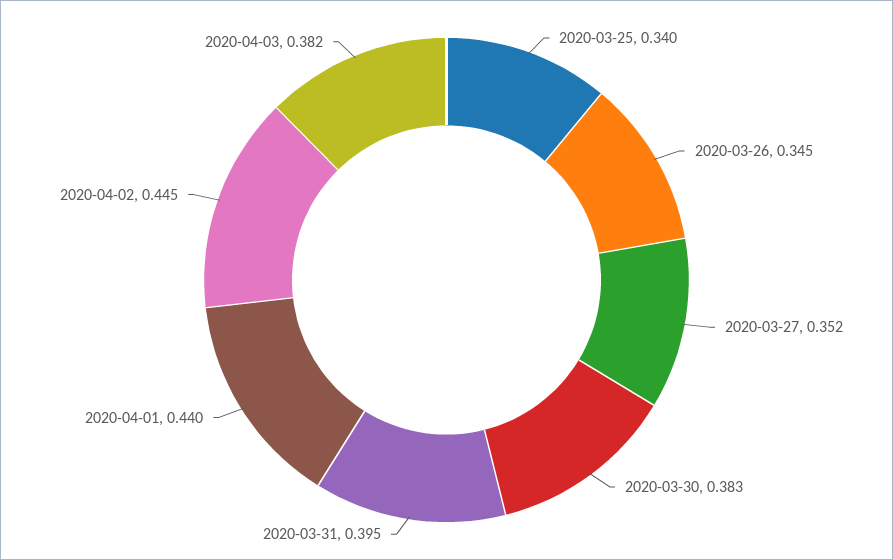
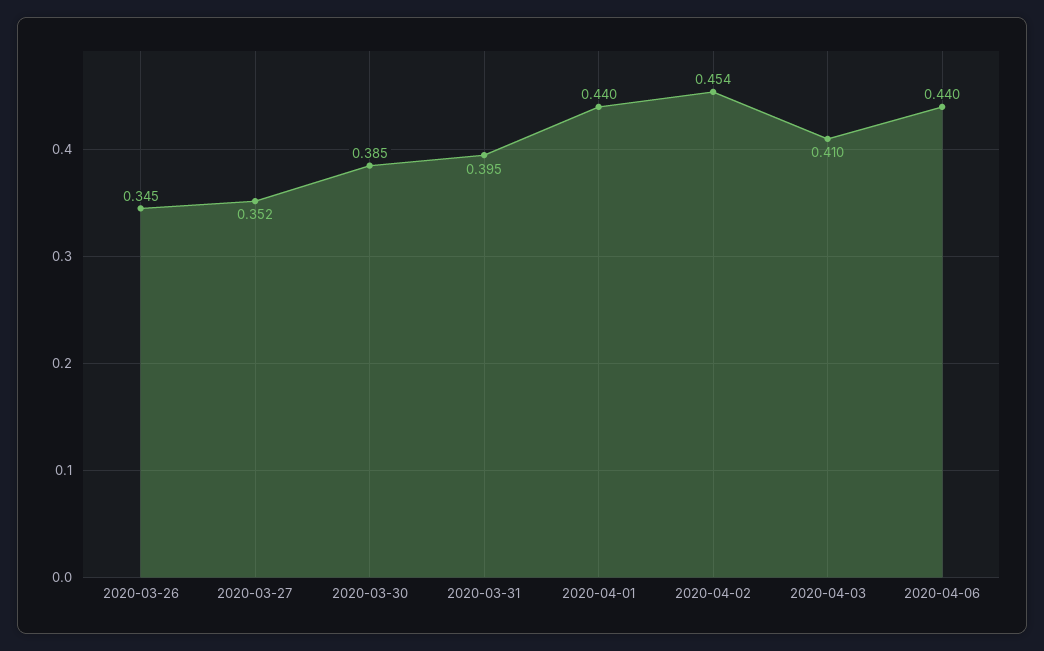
2020-03-25: 0.34 -> none
2020-03-30: 0.383 -> 0.385
2020-04-02: 0.445 -> 0.454
2020-04-03: 0.382 -> 0.41
2020-04-06: none -> 0.44

